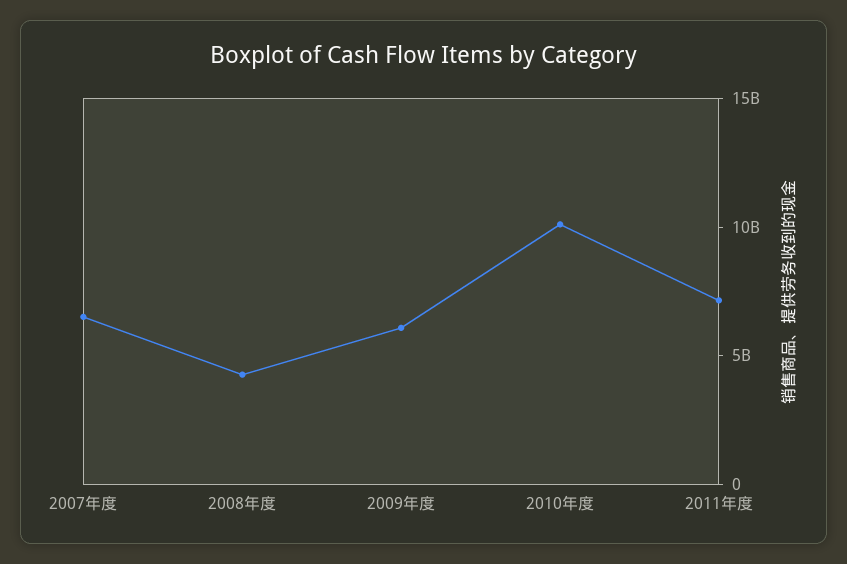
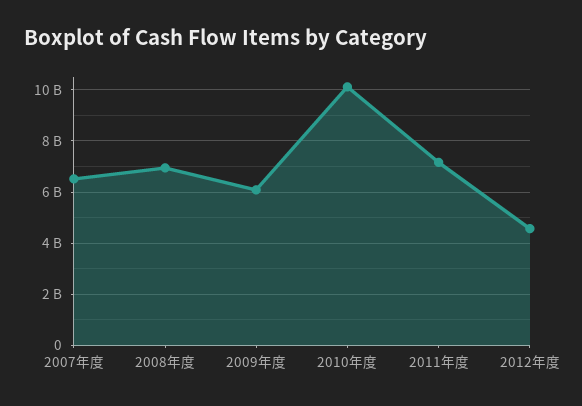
2008年度: 4000000000 -> 7000000000
2012年度: none -> 4500000000

